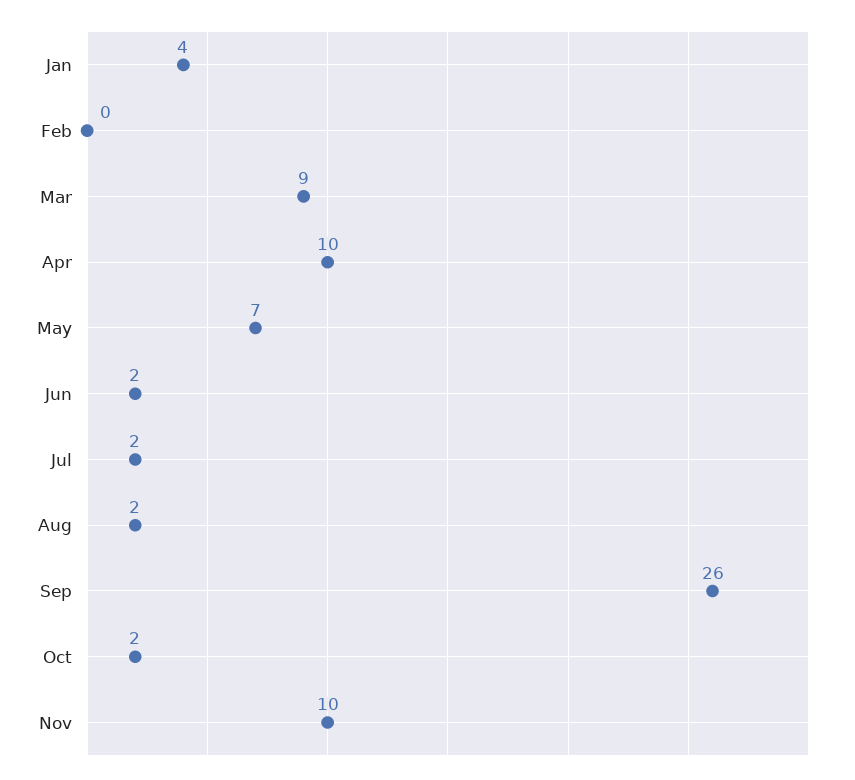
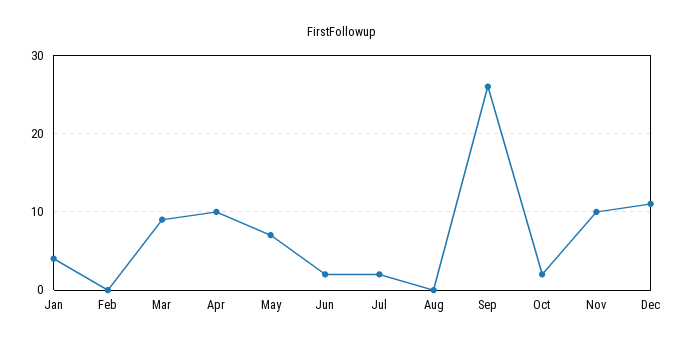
Aug: 2 -> 0
Dec: none -> 11

